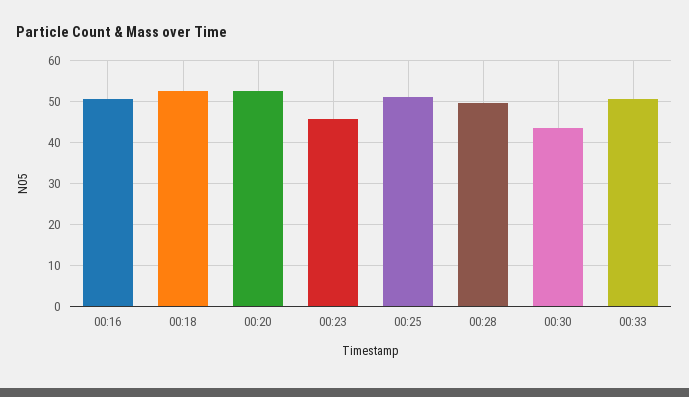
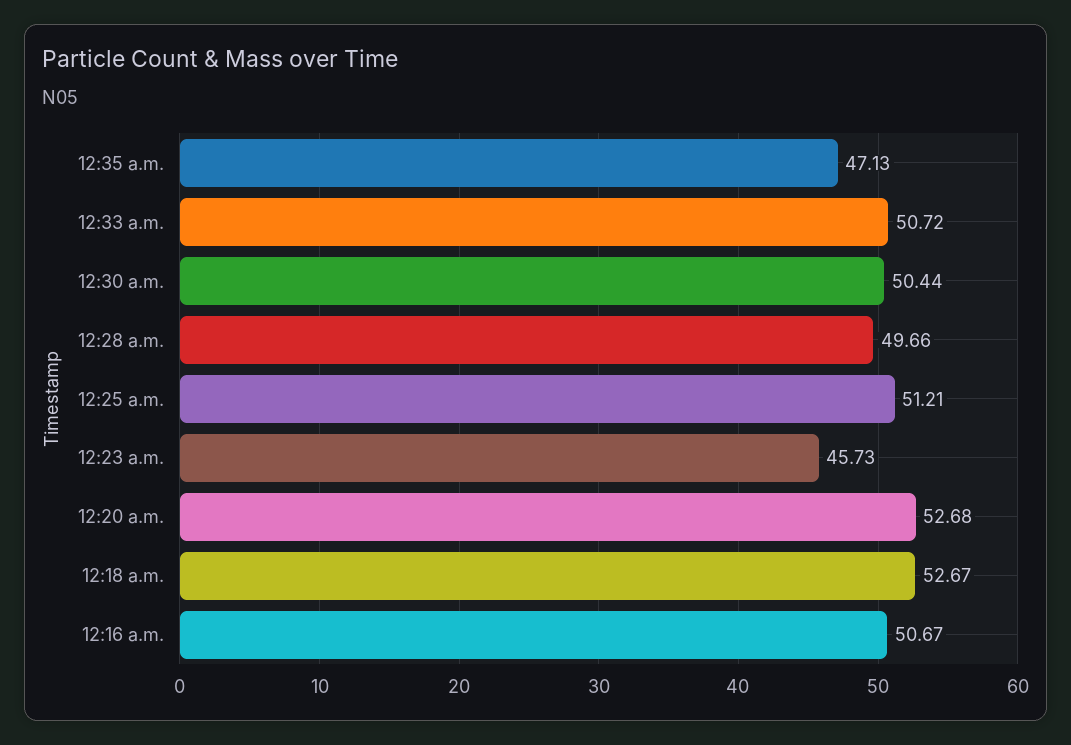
00:30: 44 -> 50.44
12:35 a.m.: none -> 47.13

